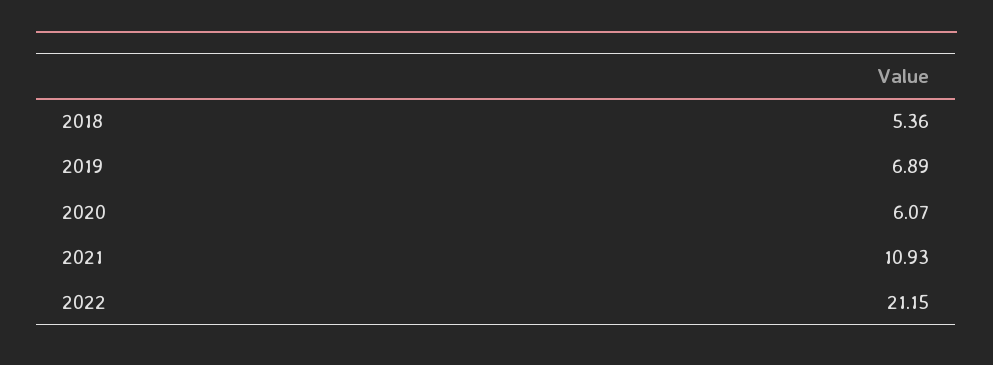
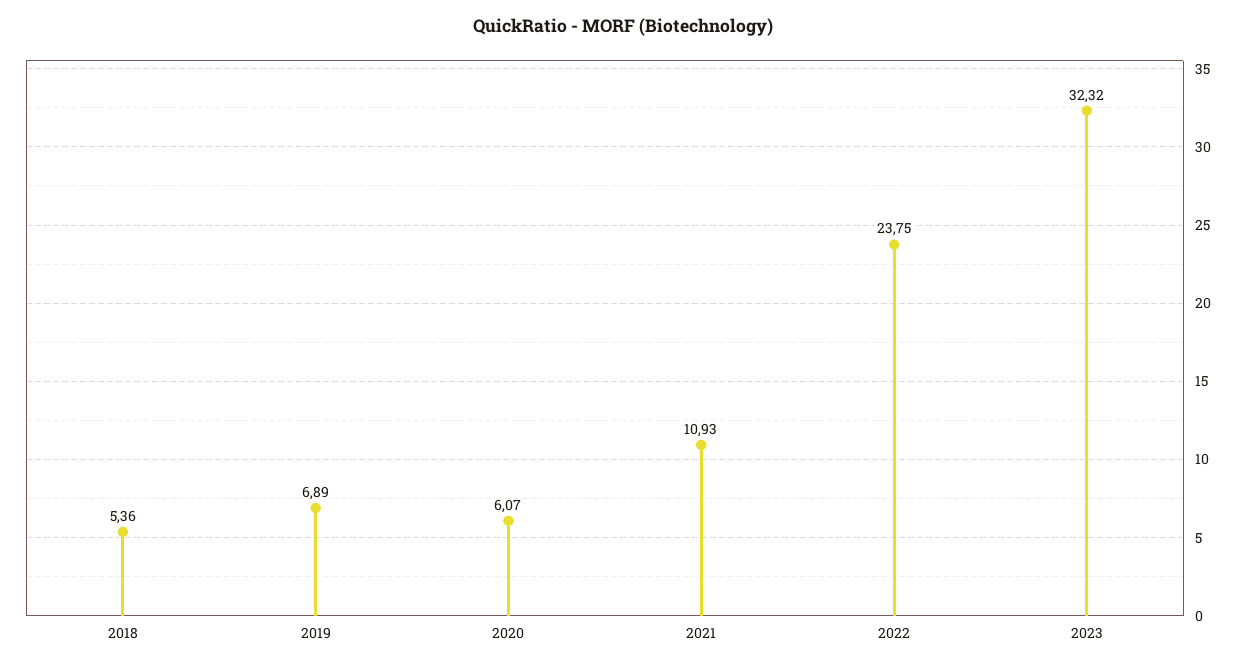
2022: 21.15 -> 23.75
2023: none -> 32.32

